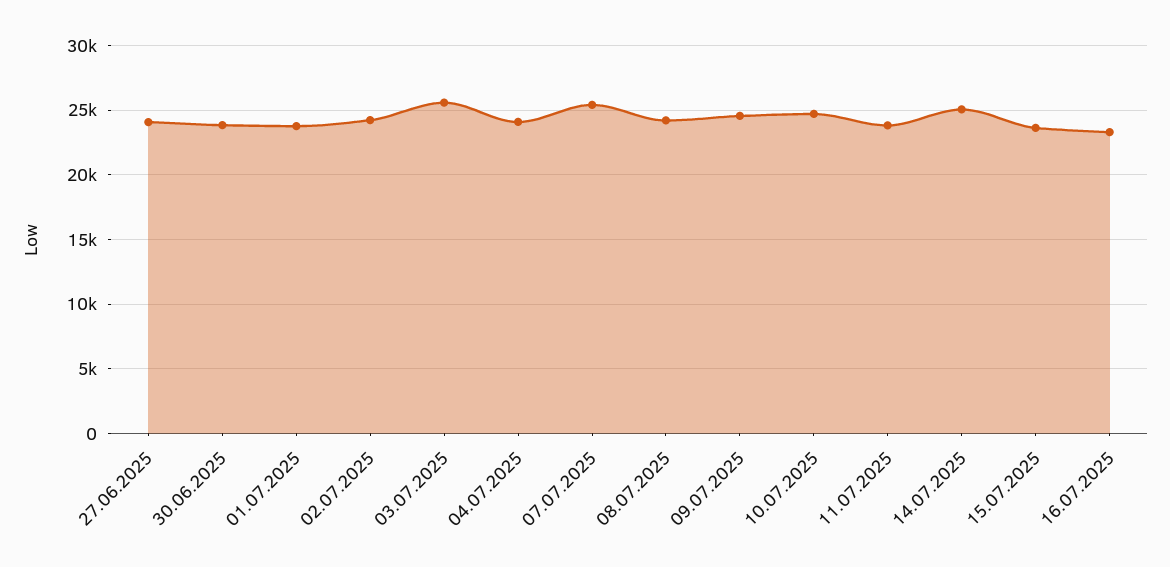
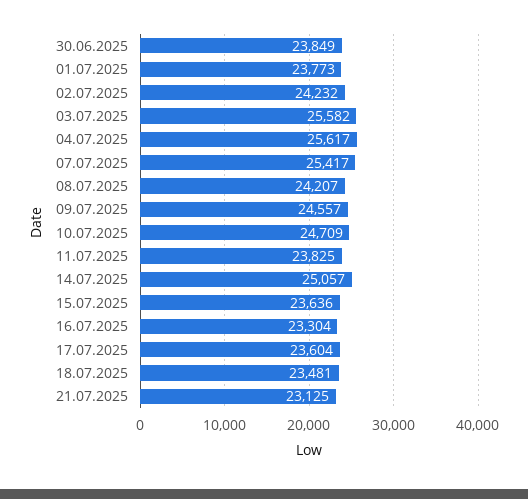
27.06.2025: 24000 -> none
04.07.2025: 24000 -> 25617
17.07.2025: none -> 23604
18.07.2025: none -> 23481
21.07.2025: none -> 23125

